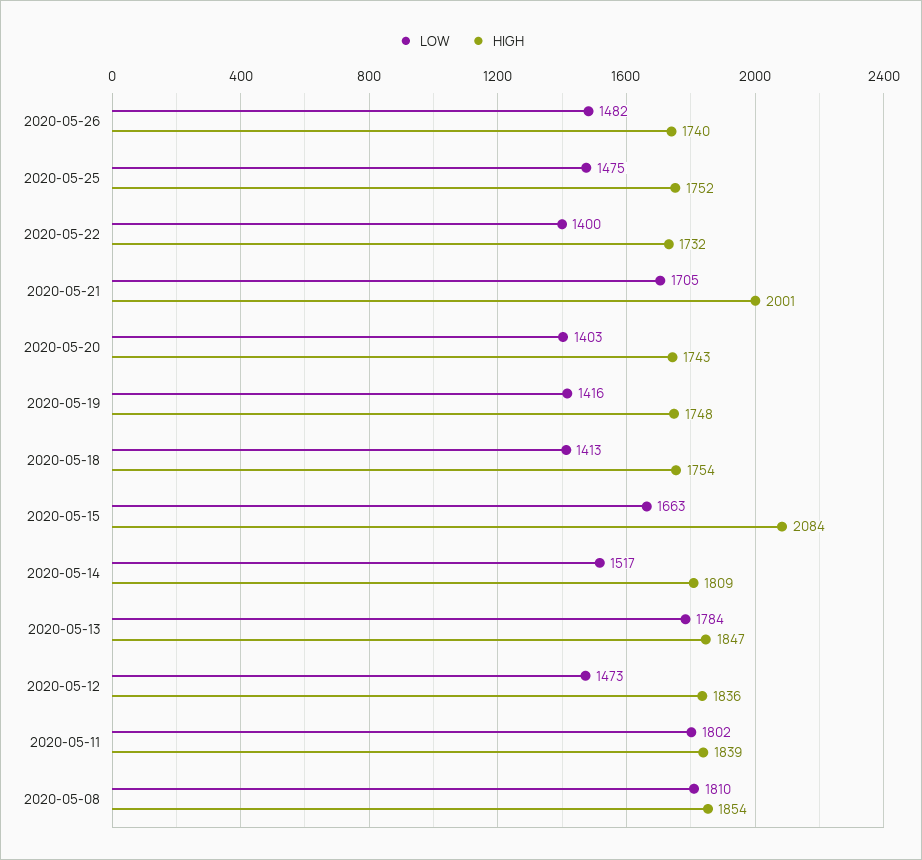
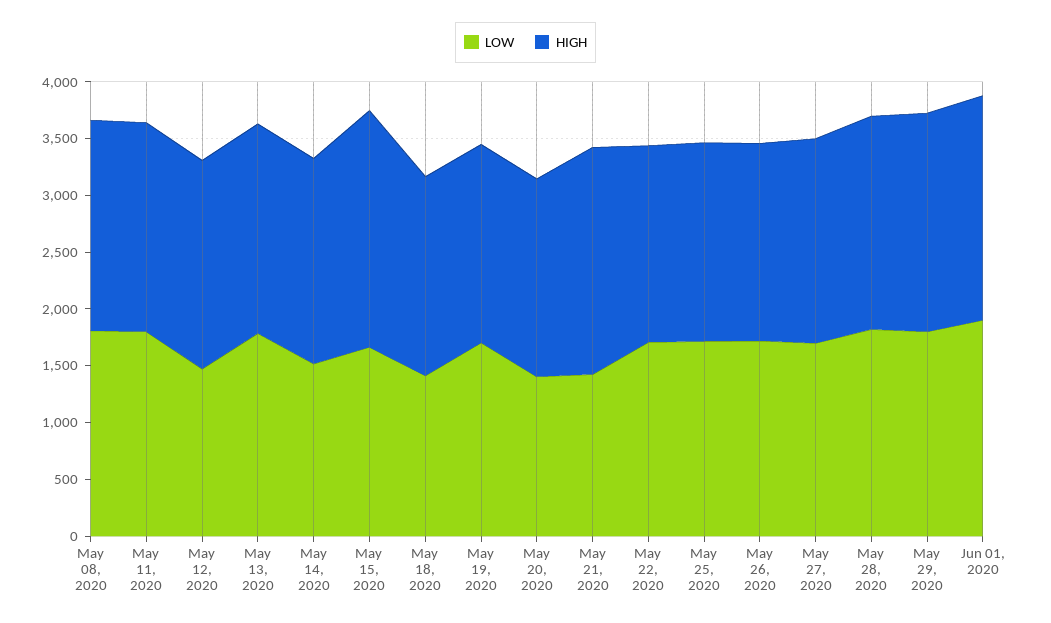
LOW, 2020-05-26: 1482 -> 1700
LOW, 2020-05-25: 1475 -> 1700
LOW, 2020-05-22: 1400 -> 1700
LOW, 2020-05-21: 1705 -> 1400
LOW, 2020-05-19: 1416 -> 1700
LOW, May 27, 2020: none -> 1700
HIGH, May 27, 2020: none -> 1800
LOW, May 28, 2020: none -> 1800
HIGH, May 28, 2020: none -> 1900
LOW, May 29, 2020: none -> 1800
HIGH, May 29, 2020: none -> 1900
LOW, Jun 01, 2020: none -> 1900
HIGH, Jun 01, 2020: none -> 2000

